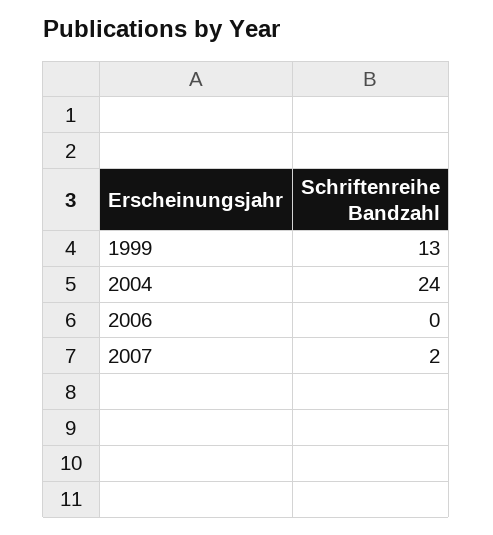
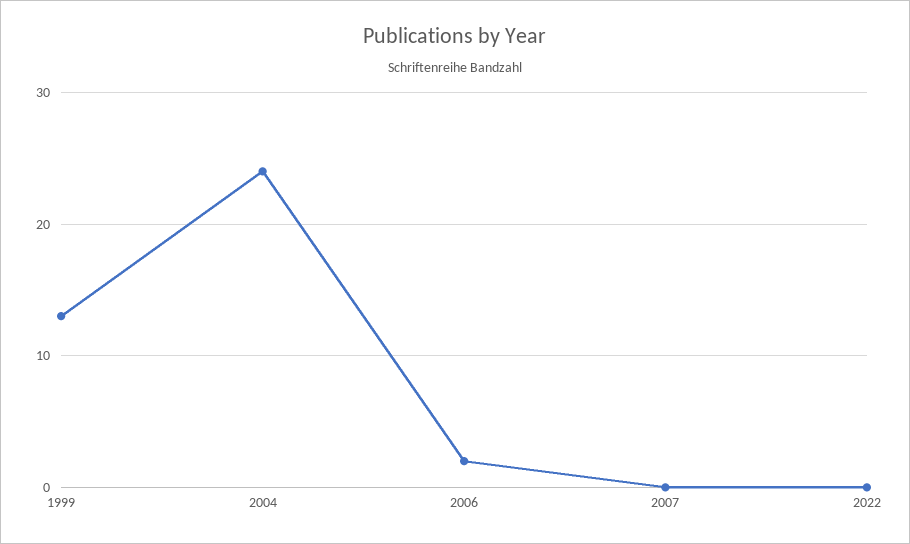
2006: 0 -> 2
2007: 2 -> 0
2022: none -> 0

